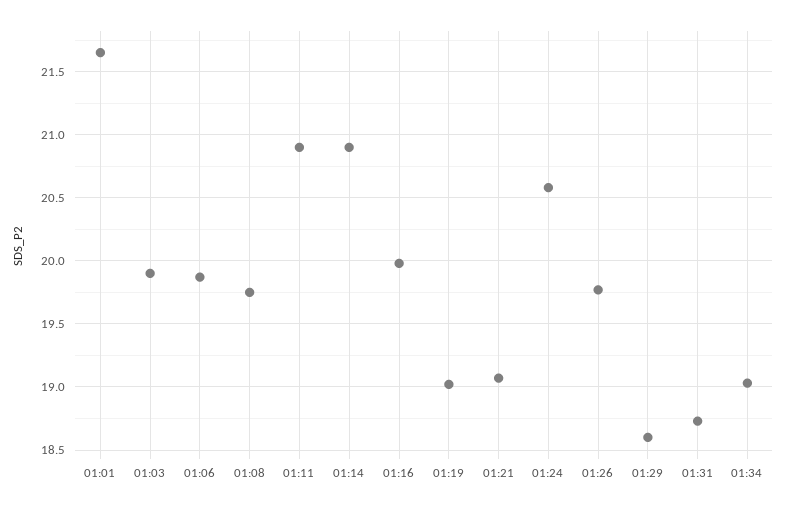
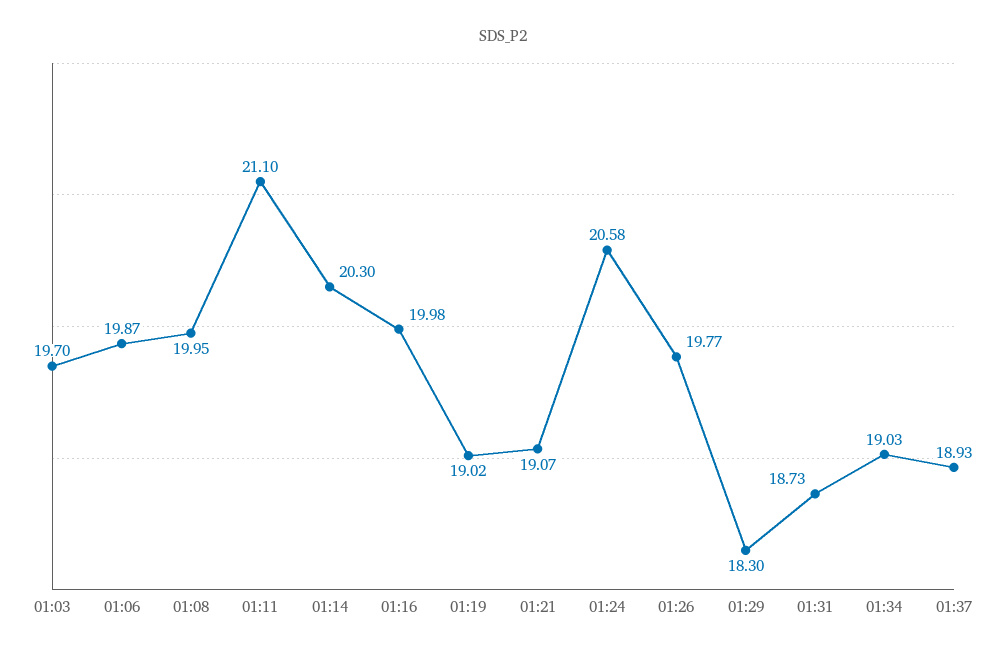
01:01: 21.65 -> none
01:03: 19.9 -> 19.7
01:08: 19.75 -> 19.95
01:11: 20.9 -> 21.1
01:14: 20.9 -> 20.3
01:29: 18.6 -> 18.3
01:37: none -> 18.93

